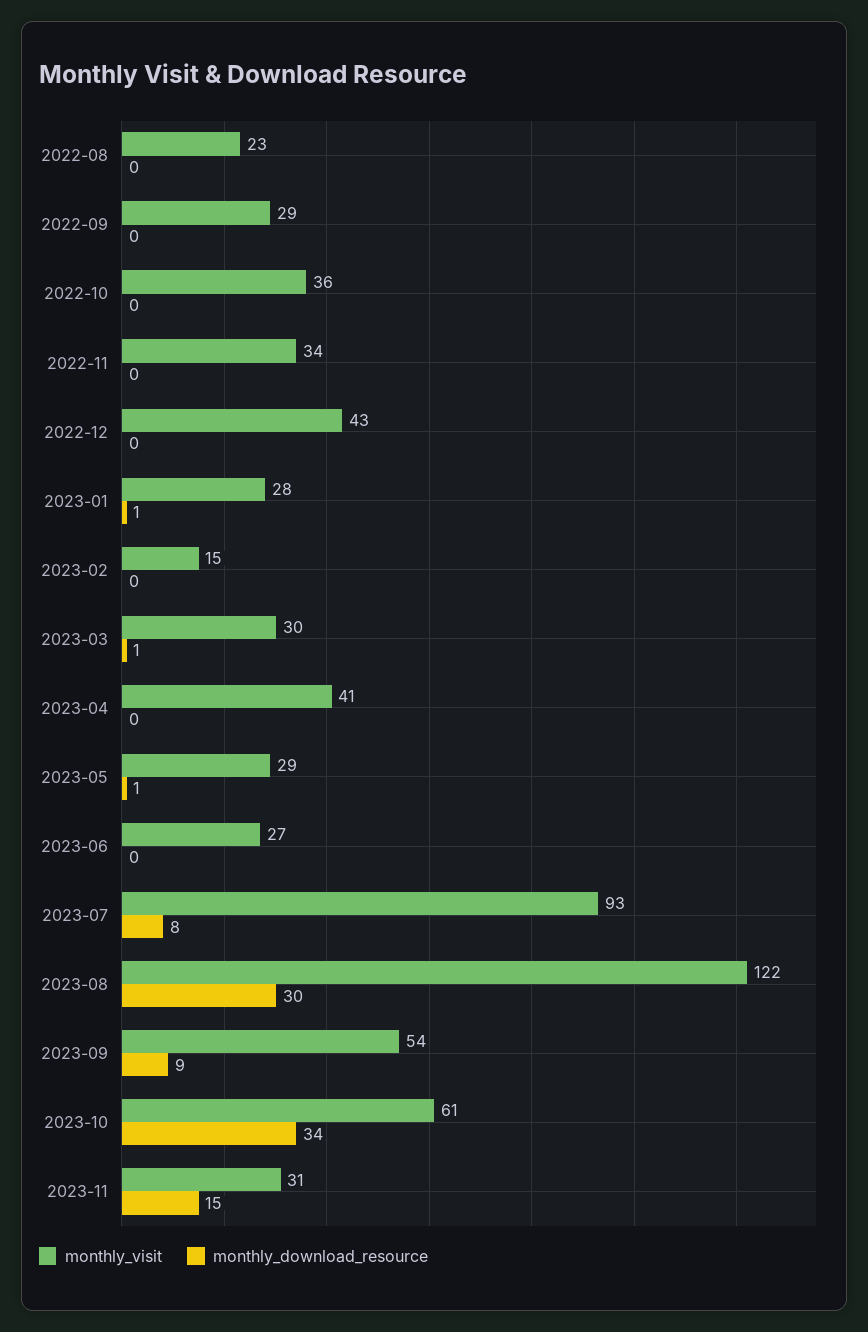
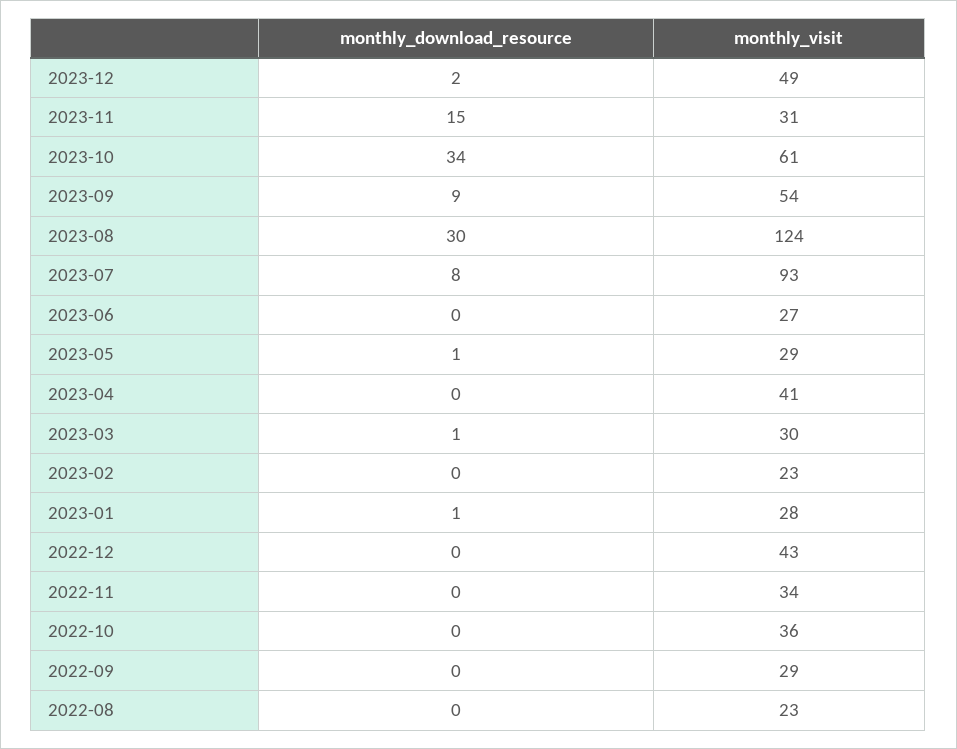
monthly_visit, 2023-02: 15 -> 23
monthly_visit, 2023-08: 122 -> 124
monthly_download_resource, 2023-12: none -> 2
monthly_visit, 2023-12: none -> 49

